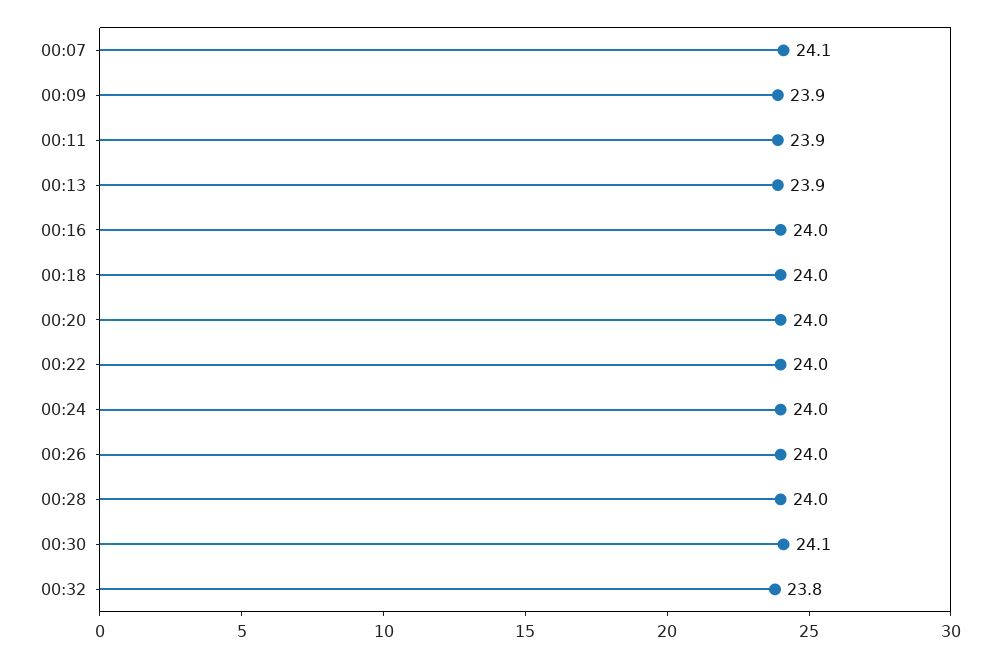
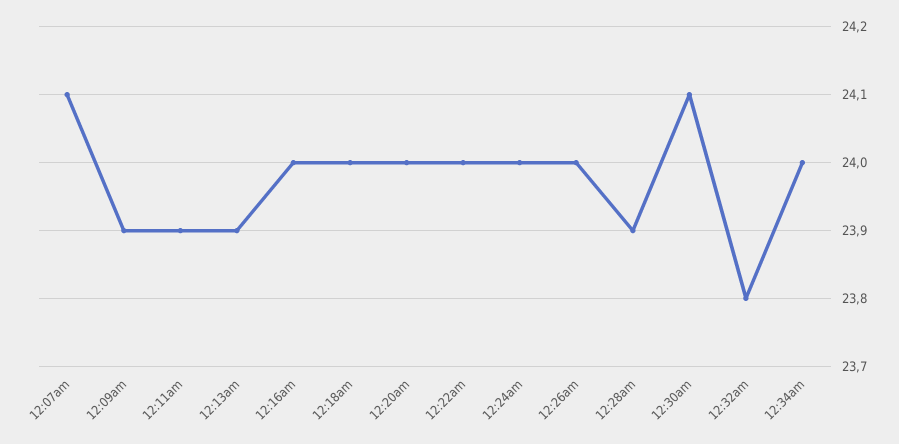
00:28: 24 -> 23.9
12:34am: none -> 24

